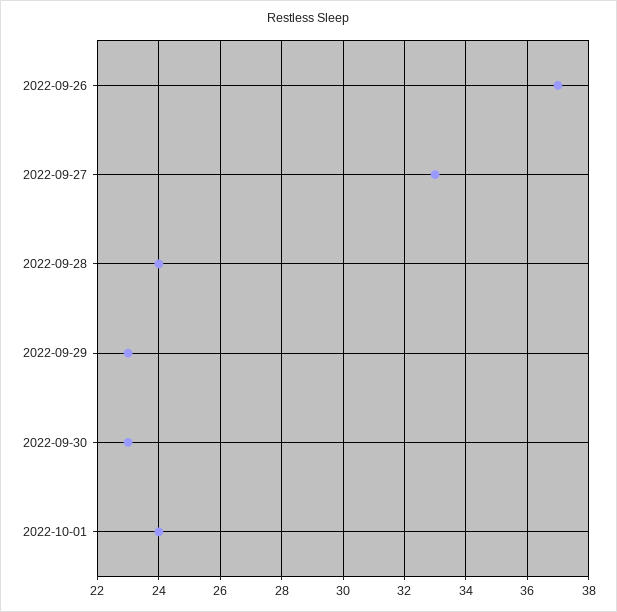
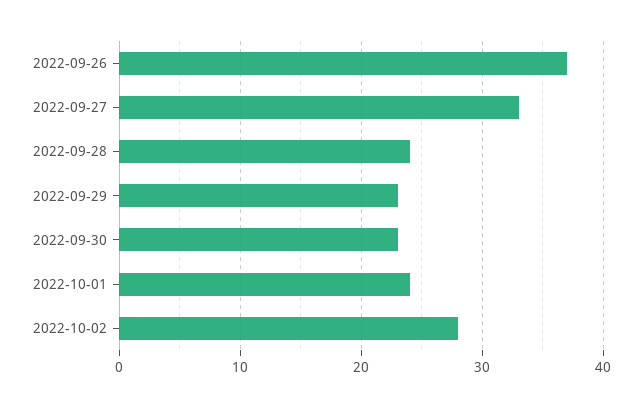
2022-10-02: none -> 28

